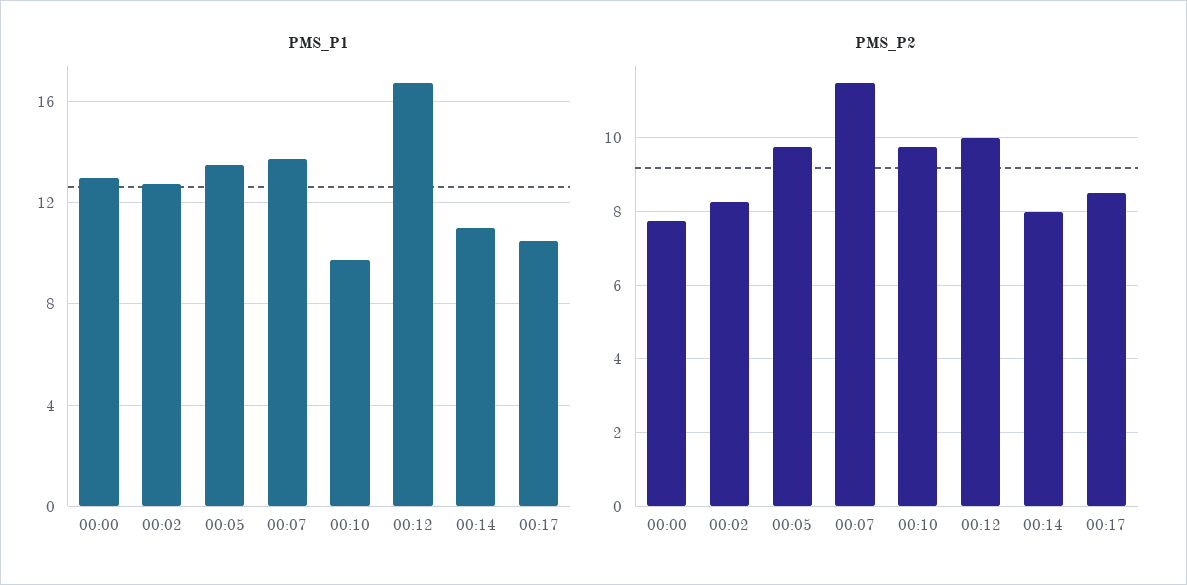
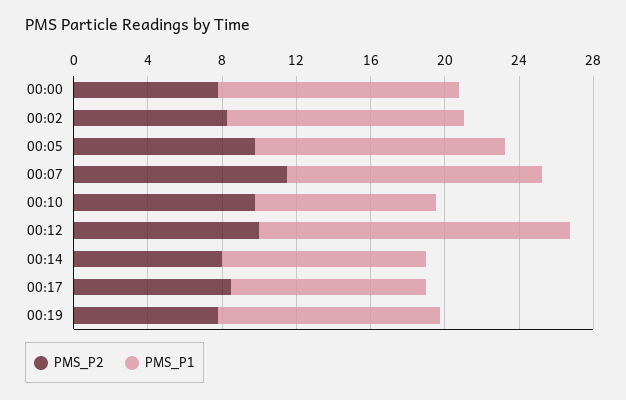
PMS_P2, 00:19: none -> 8
PMS_P1, 00:19: none -> 12

